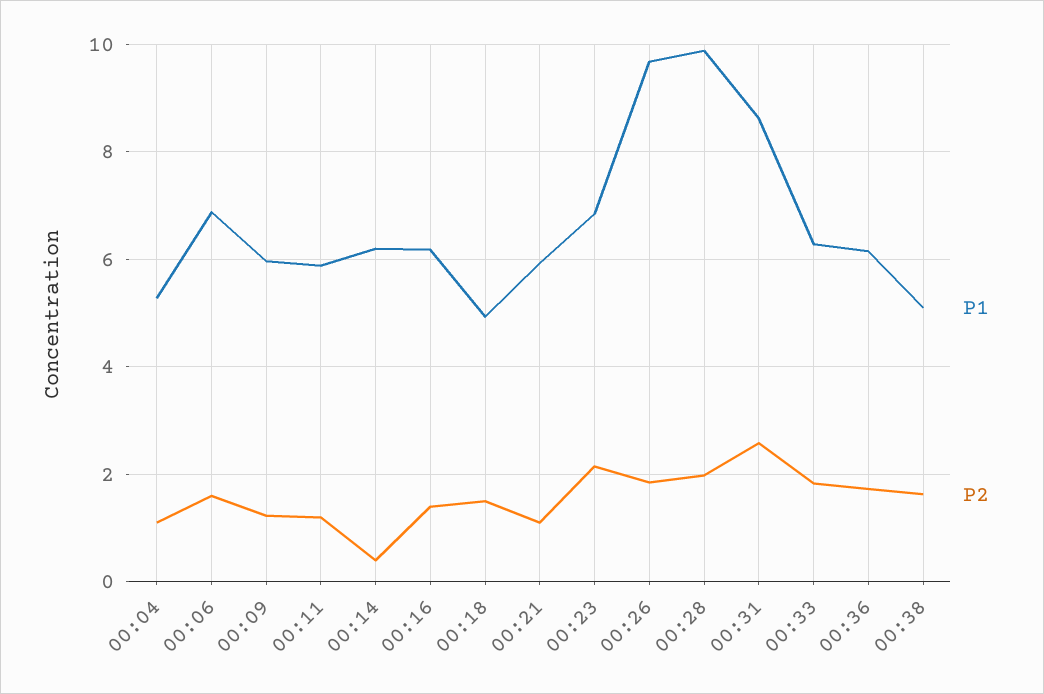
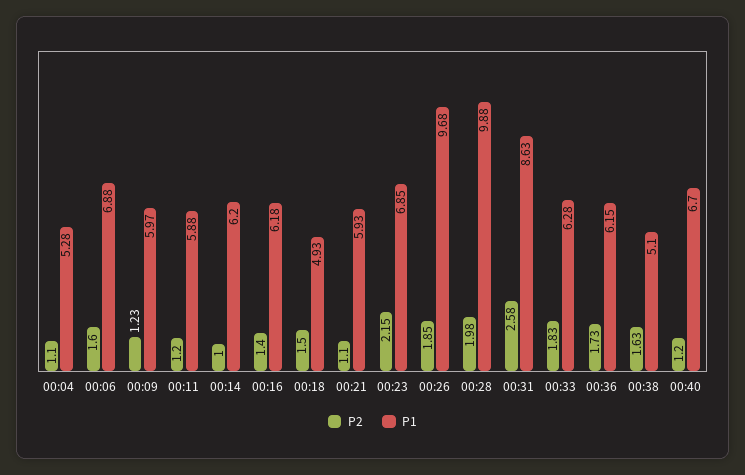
P2, 00:14: 0.4 -> 1
P2, 00:40: none -> 1.2
P1, 00:40: none -> 6.7

